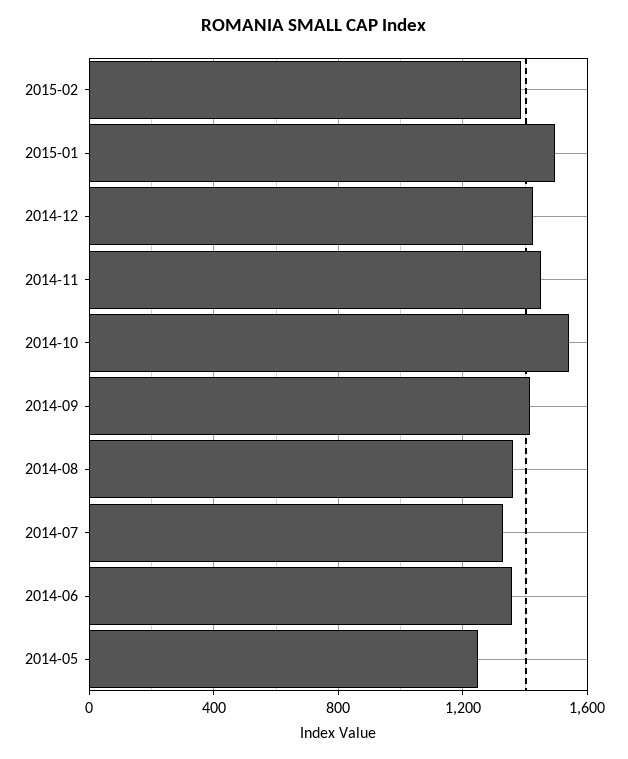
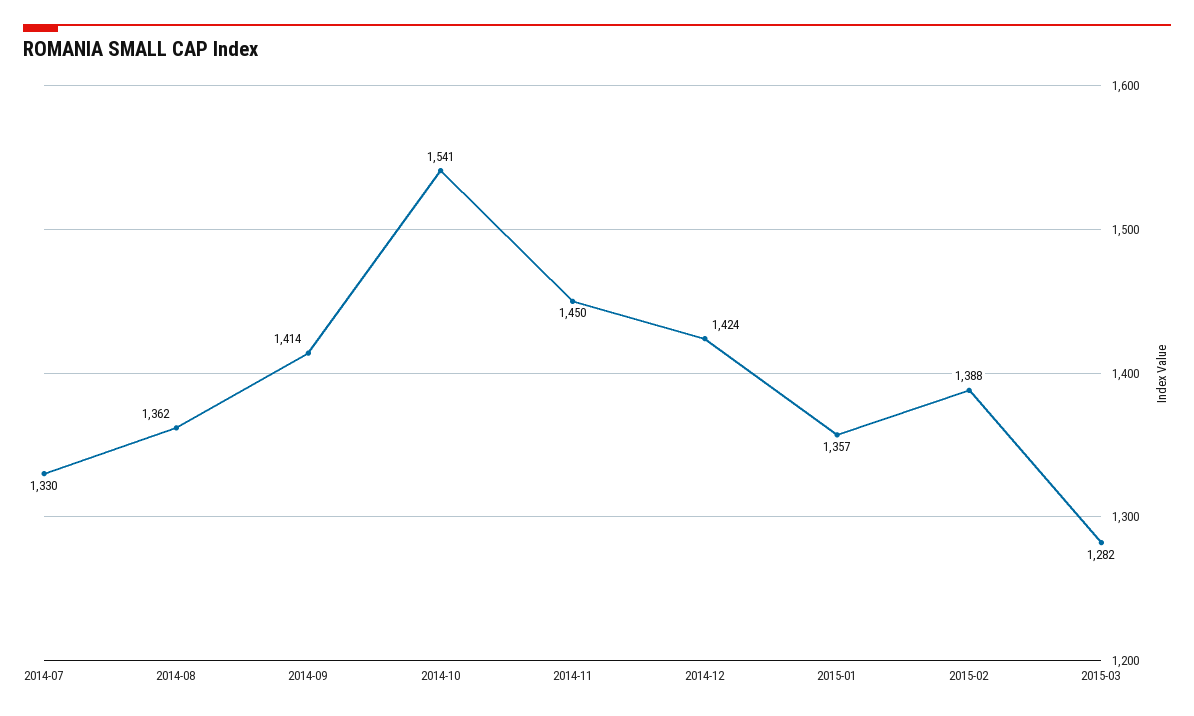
2015-01: 1500 -> 1357
2014-06: 1350 -> none
2014-05: 1250 -> none
2015-03: none -> 1282

